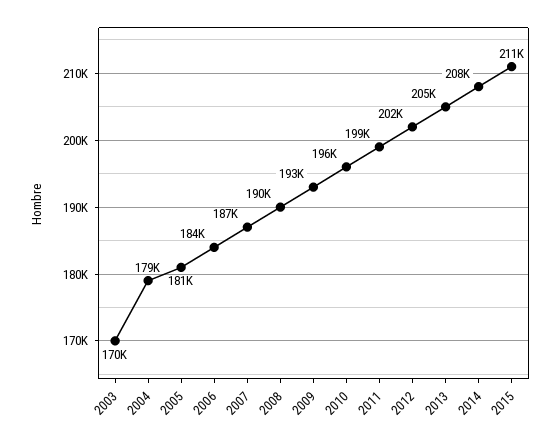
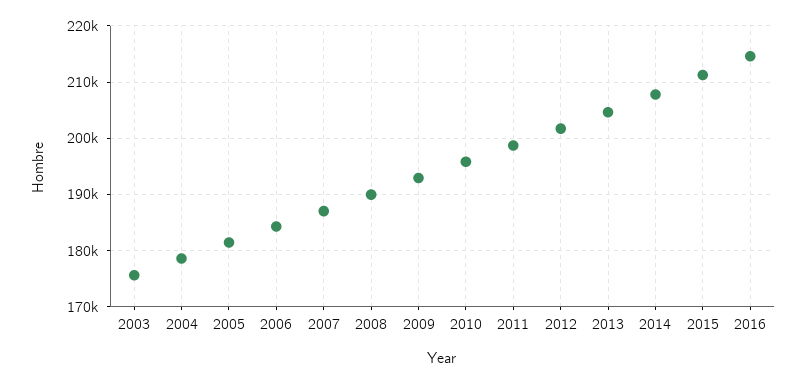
2003: 170000 -> 176000
2016: none -> 214000

